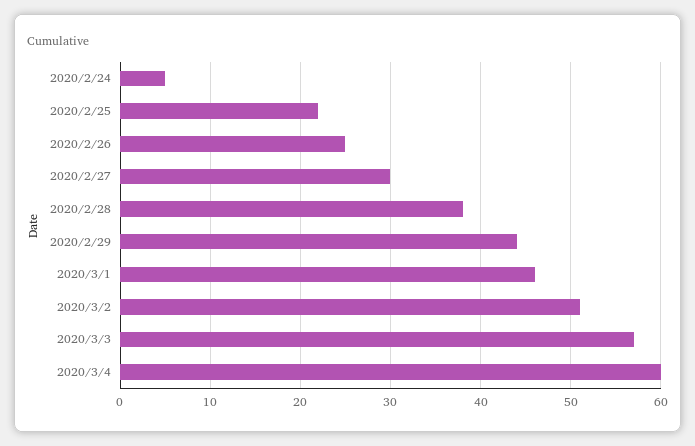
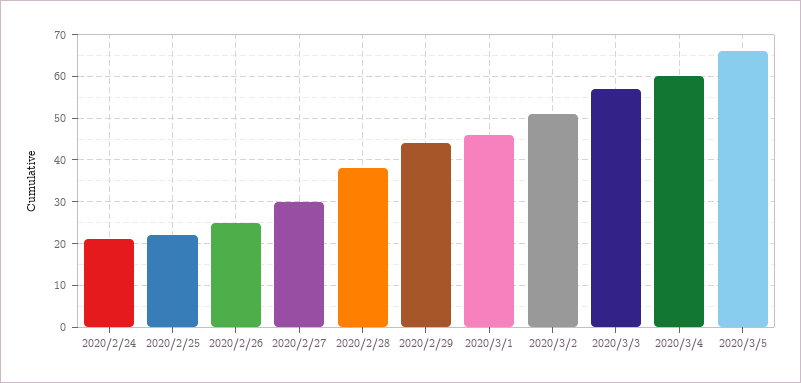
2020/2/24: 5 -> 20
2020/3/5: none -> 65

